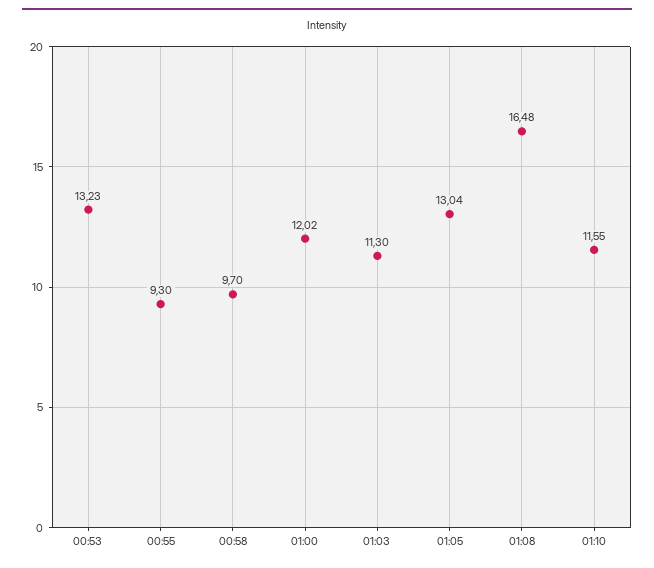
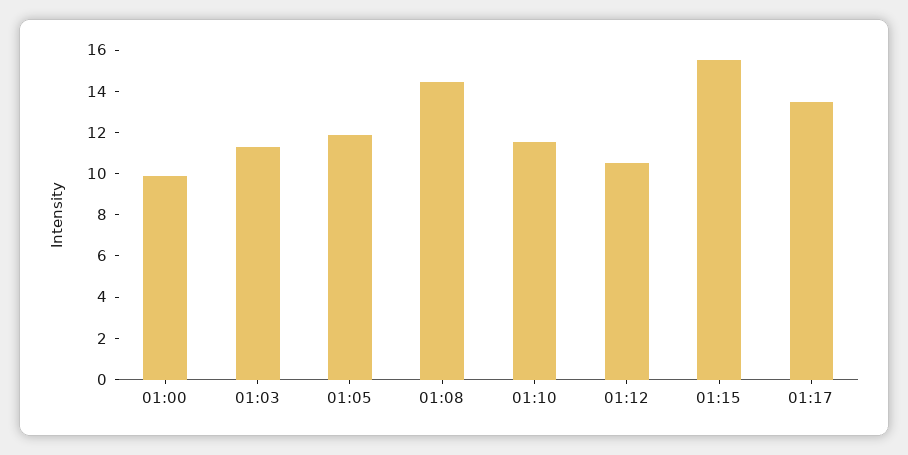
00:53: 13.23 -> none
00:55: 9.3 -> none
00:58: 9.7 -> none
01:00: 12.02 -> 10
01:05: 13.04 -> 12
01:08: 16.48 -> 14.5
01:12: none -> 10.5
01:15: none -> 15.5
01:17: none -> 13.5

